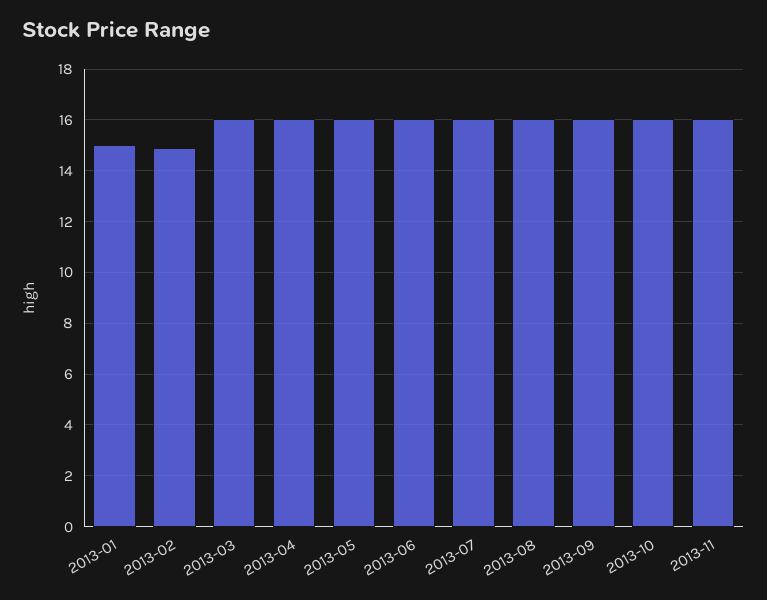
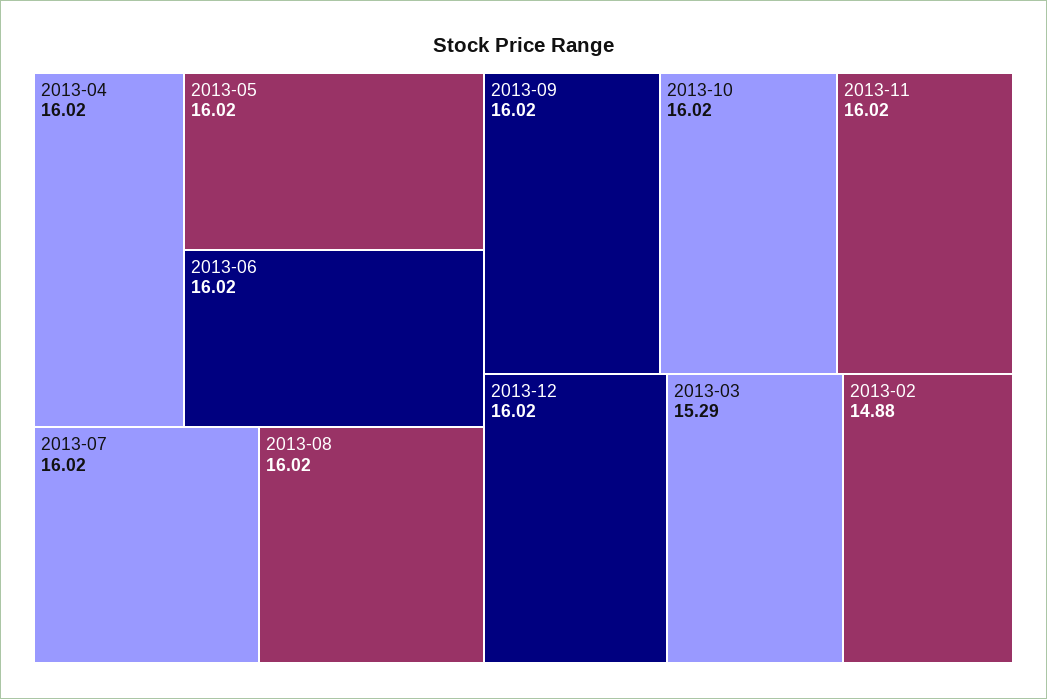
2013-01: 15 -> none
2013-03: 16 -> 15.29
2013-12: none -> 16.02

